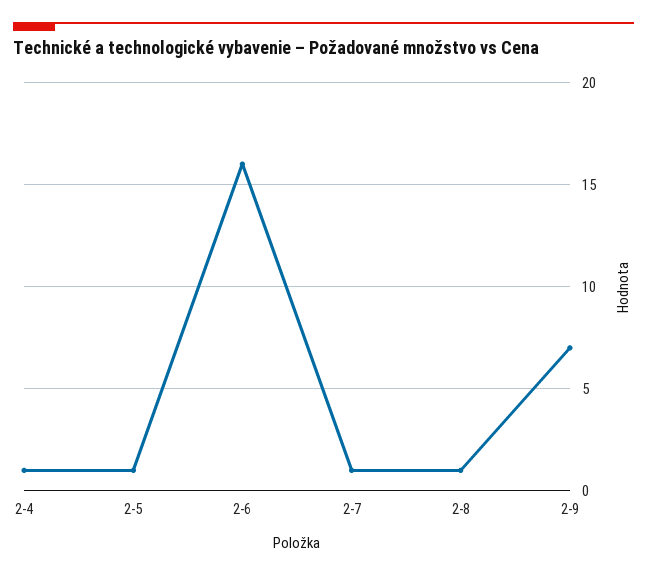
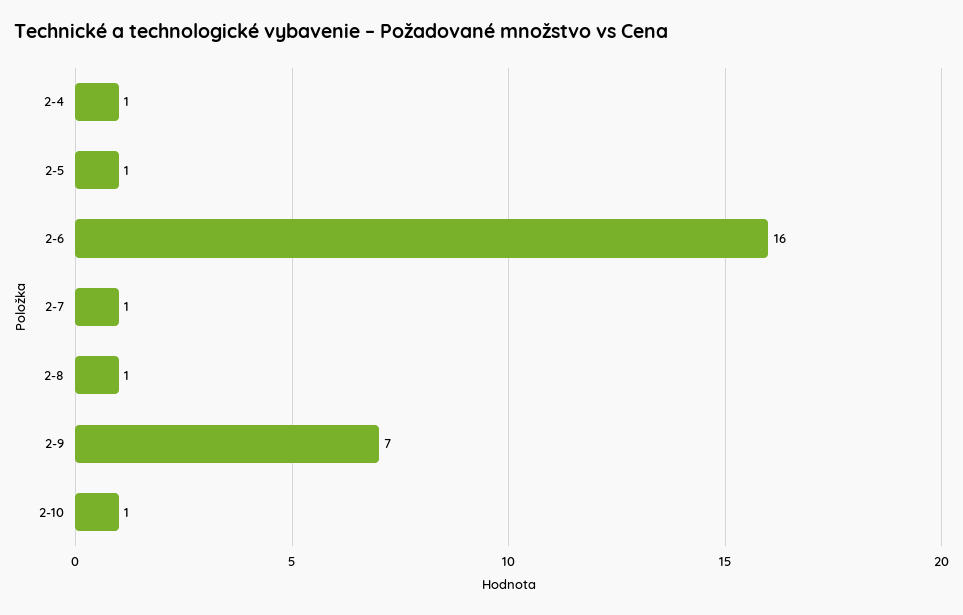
2-10: none -> 1

